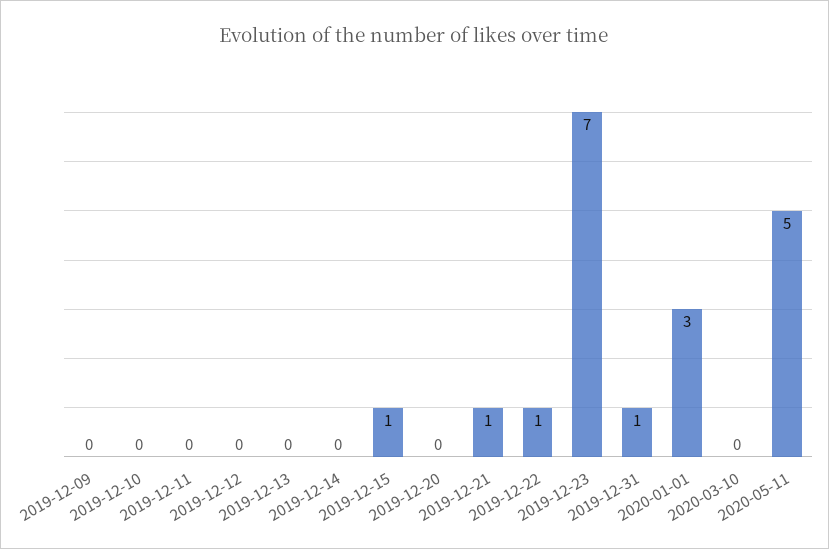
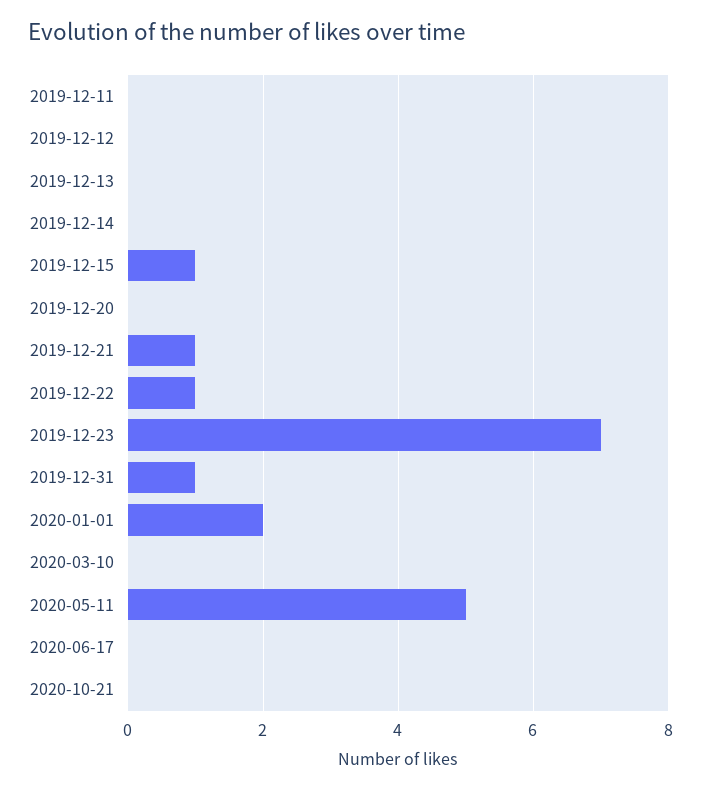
2019-12-09: 0 -> none
2019-12-10: 0 -> none
2020-01-01: 3 -> 2
2020-06-17: none -> 0
2020-10-21: none -> 0

